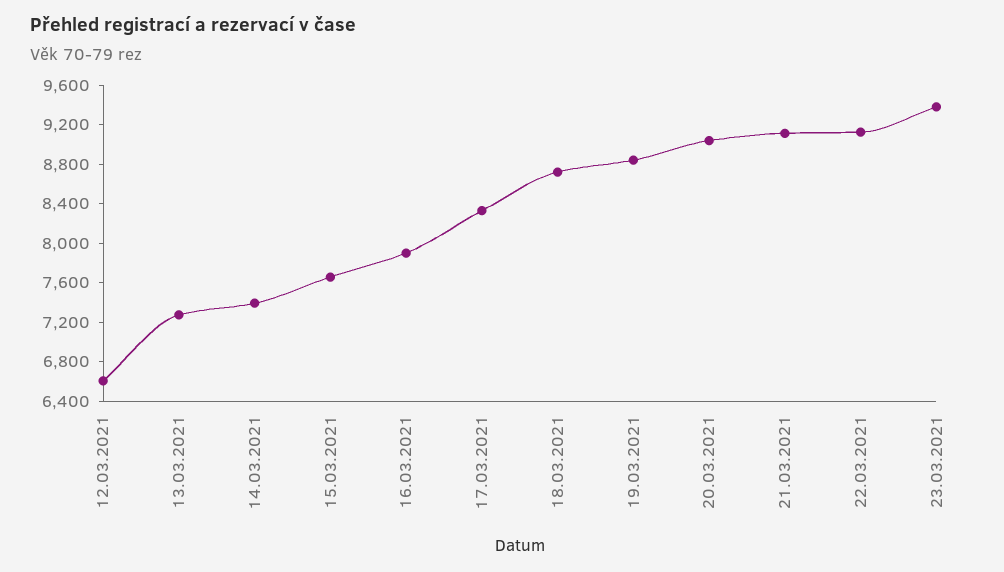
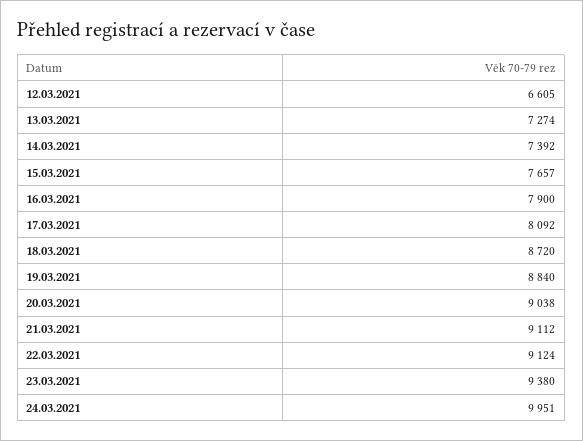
17.03.2021: 8300 -> 8092
24.03.2021: none -> 9951

